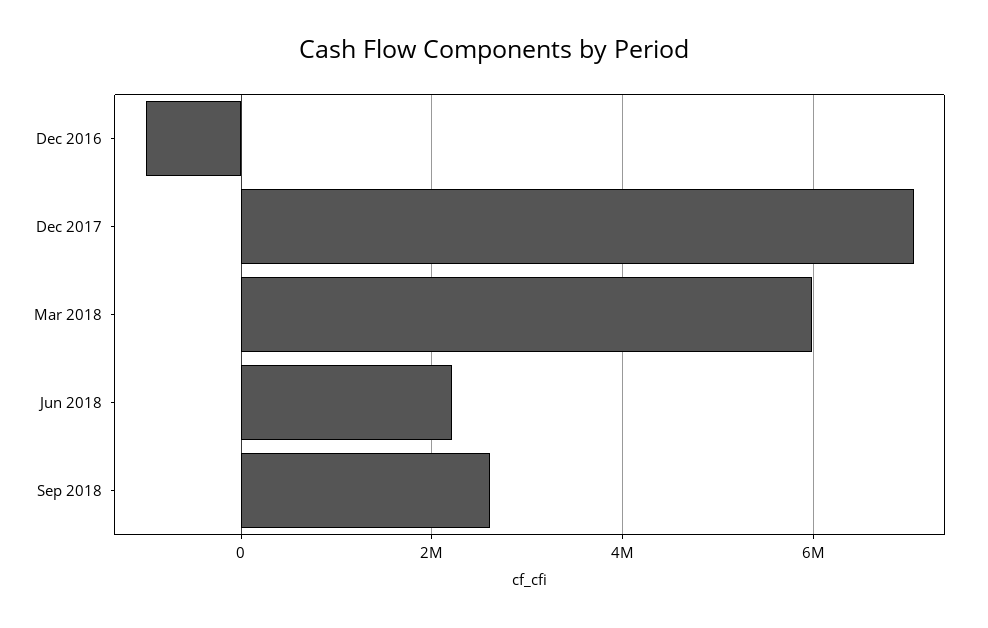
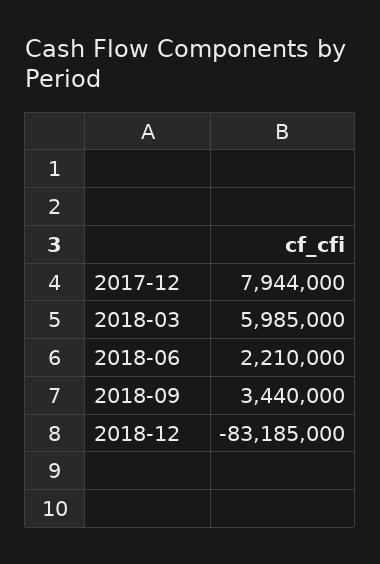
Dec 2016: -1000000 -> none
Dec 2017: 7000000 -> 7944000
Sep 2018: 2600000 -> 3440000
2018-12: none -> -83185000

